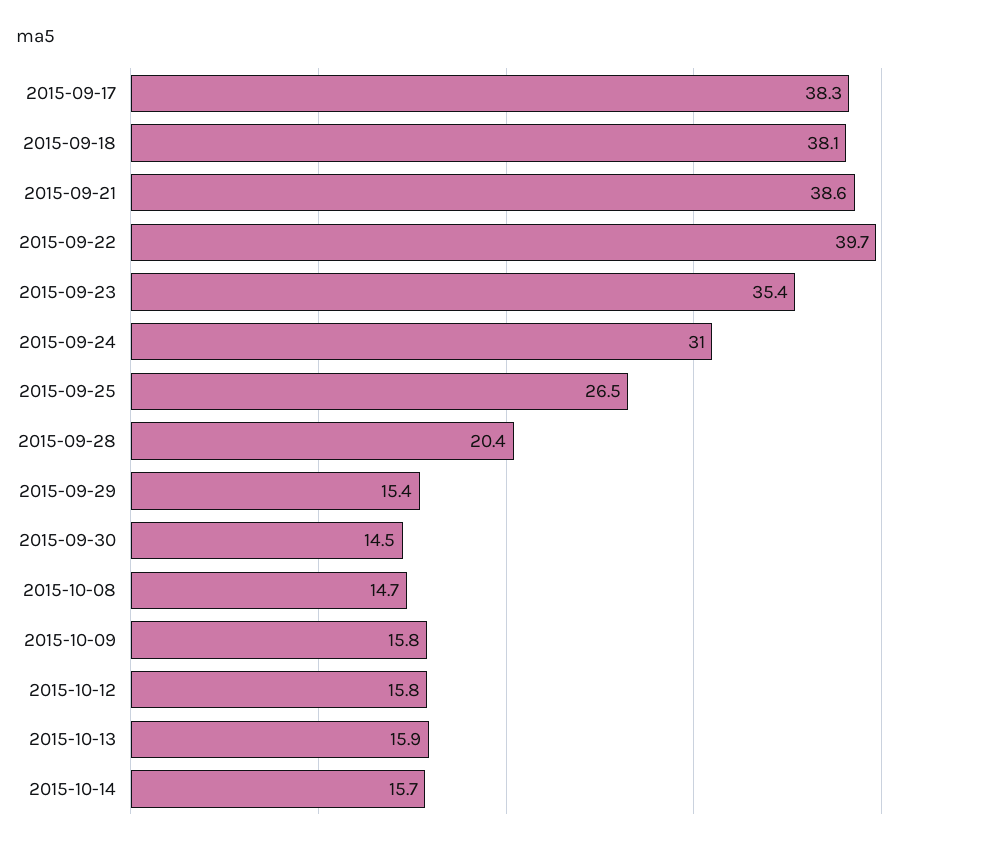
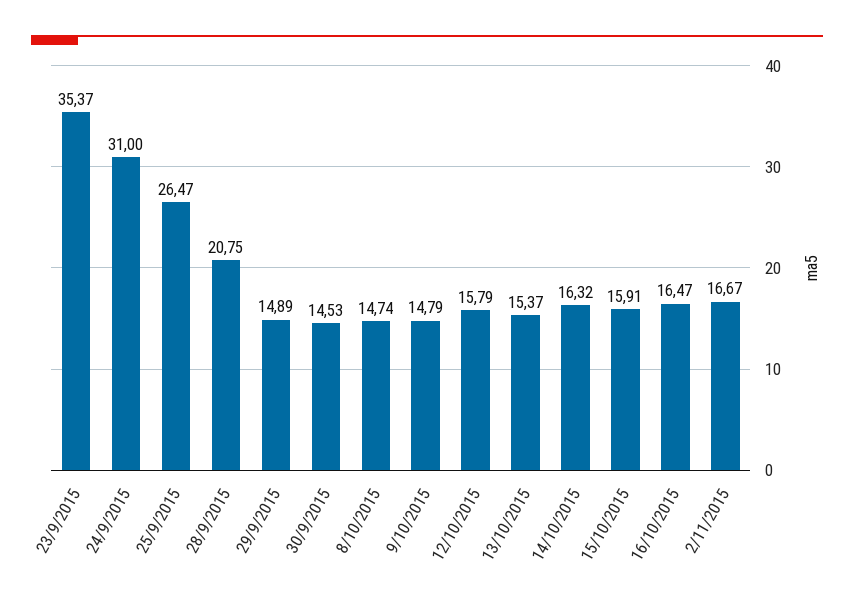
2015-09-17: 38.3 -> none
2015-09-18: 38.1 -> none
2015-09-21: 38.6 -> none
2015-09-22: 39.7 -> none
2015-09-28: 20.4 -> 20.75
2015-09-29: 15.4 -> 14.89
2015-10-09: 15.8 -> 14.79
2015-10-13: 15.9 -> 15.37
2015-10-14: 15.7 -> 16.32
15/10/2015: none -> 15.91
16/10/2015: none -> 16.47
2/11/2015: none -> 16.67

